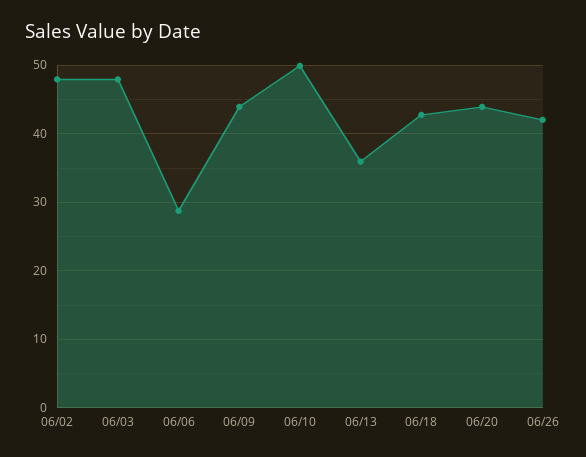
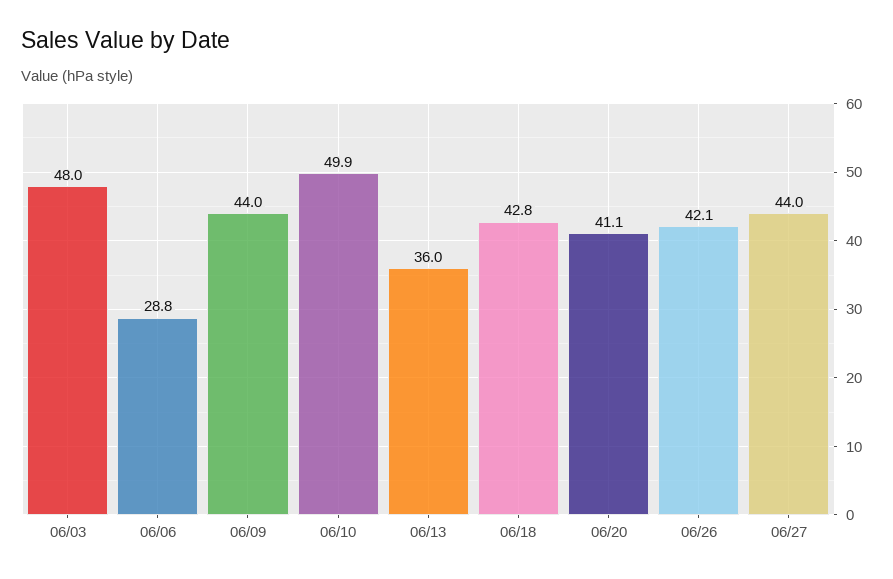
06/02: 48 -> none
06/20: 44 -> 41.1
06/27: none -> 44

